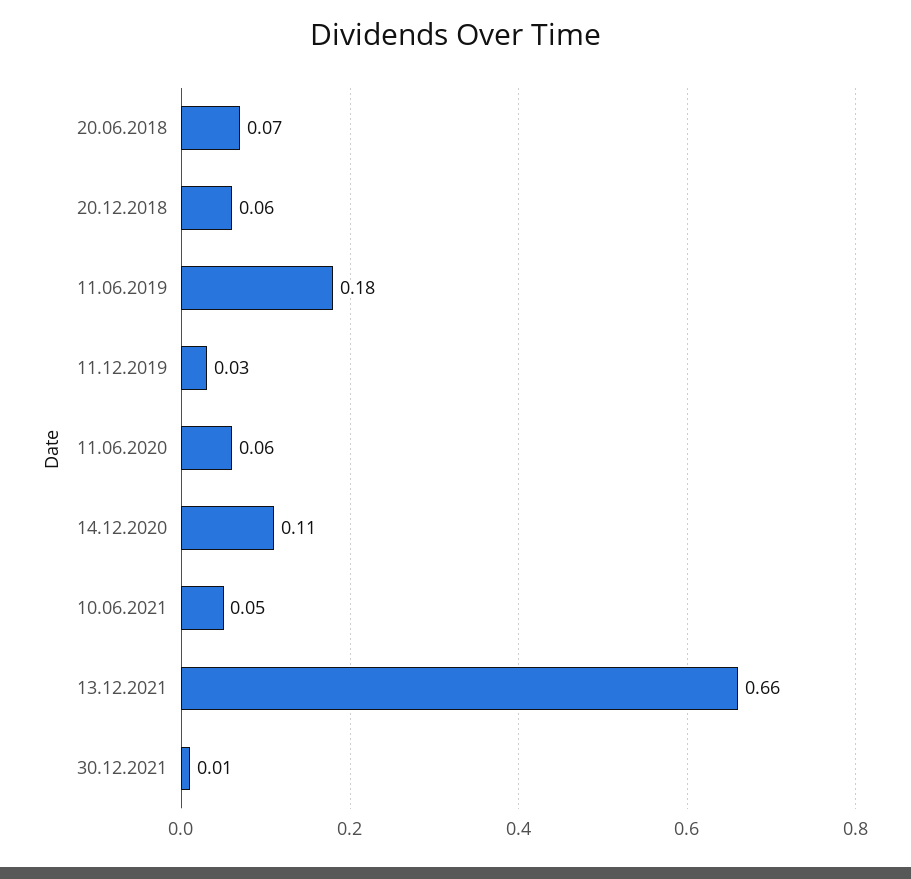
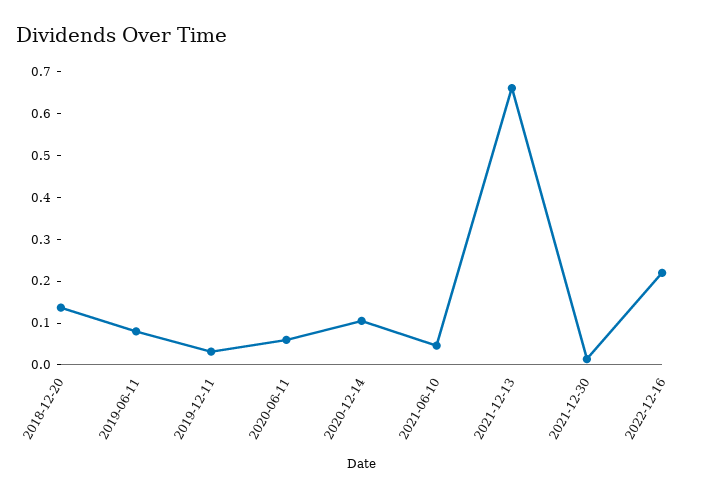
20.06.2018: 0.07 -> none
20.12.2018: 0.06 -> 0.14
11.06.2019: 0.18 -> 0.08
2022-12-16: none -> 0.22

